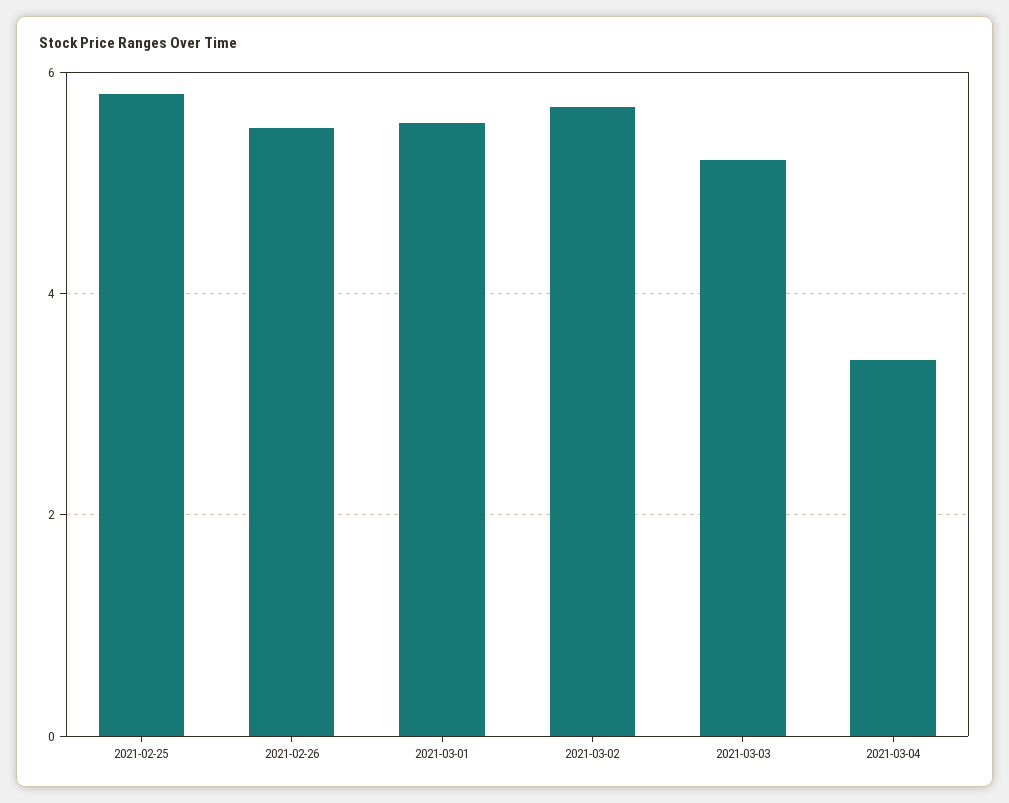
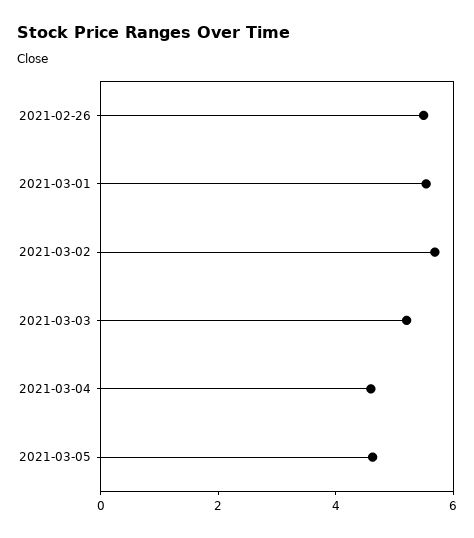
2021-02-25: 5.8 -> none
2021-03-04: 3.4 -> 4.5
2021-03-05: none -> 4.5

